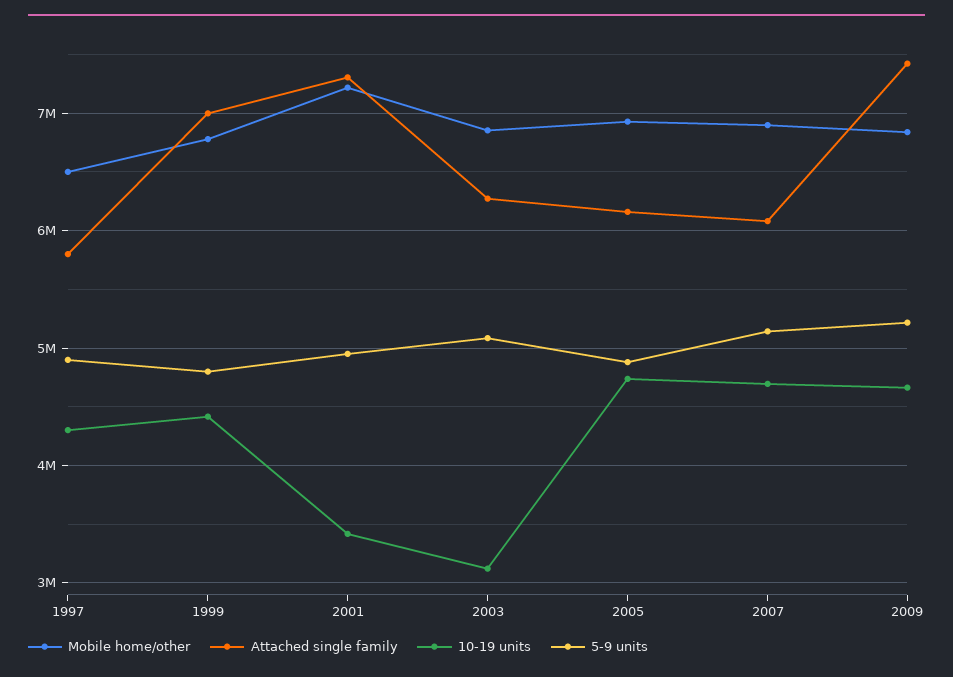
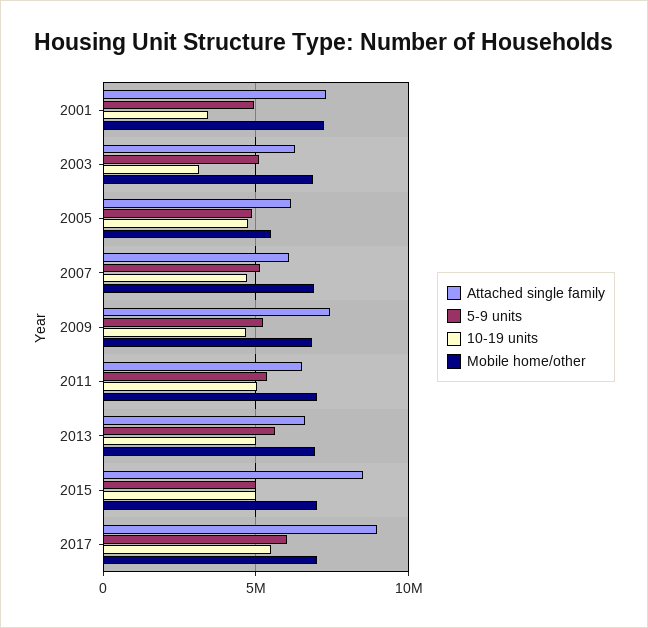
Mobile home/other, 1997: 6500000 -> none
Attached single family, 1997: 5800000 -> none
10-19 units, 1997: 4300000 -> none
5-9 units, 1997: 4900000 -> none
Mobile home/other, 1999: 6800000 -> none
Attached single family, 1999: 7000000 -> none
10-19 units, 1999: 4400000 -> none
5-9 units, 1999: 4800000 -> none
Mobile home/other, 2005: 6900000 -> 5500000
Attached single family, 2011: none -> 6500000
5-9 units, 2011: none -> 5500000
10-19 units, 2011: none -> 5000000
Mobile home/other, 2011: none -> 7000000
Attached single family, 2013: none -> 6500000
5-9 units, 2013: none -> 5500000
10-19 units, 2013: none -> 5000000
Mobile home/other, 2013: none -> 7000000
Attached single family, 2015: none -> 8500000
5-9 units, 2015: none -> 5000000
10-19 units, 2015: none -> 5000000
Mobile home/other, 2015: none -> 7000000
Attached single family, 2017: none -> 9000000
5-9 units, 2017: none -> 6000000
10-19 units, 2017: none -> 5500000
Mobile home/other, 2017: none -> 7000000

